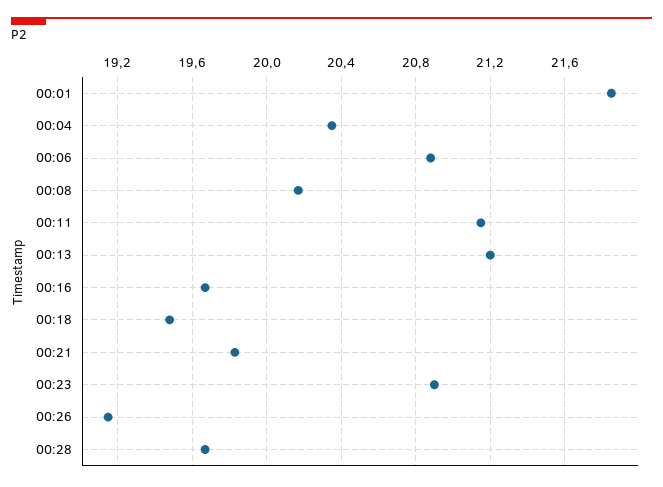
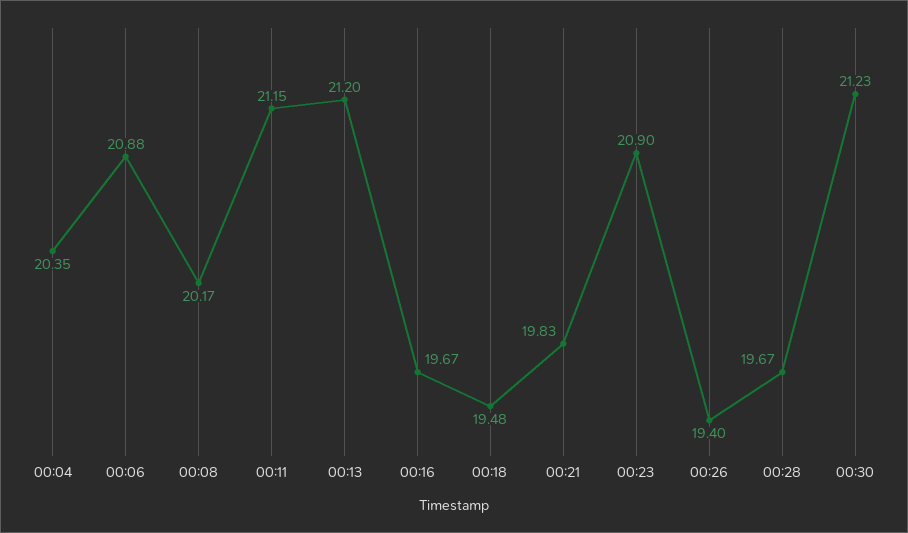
00:01: 21.85 -> none
00:26: 19.15 -> 19.4
00:30: none -> 21.23

